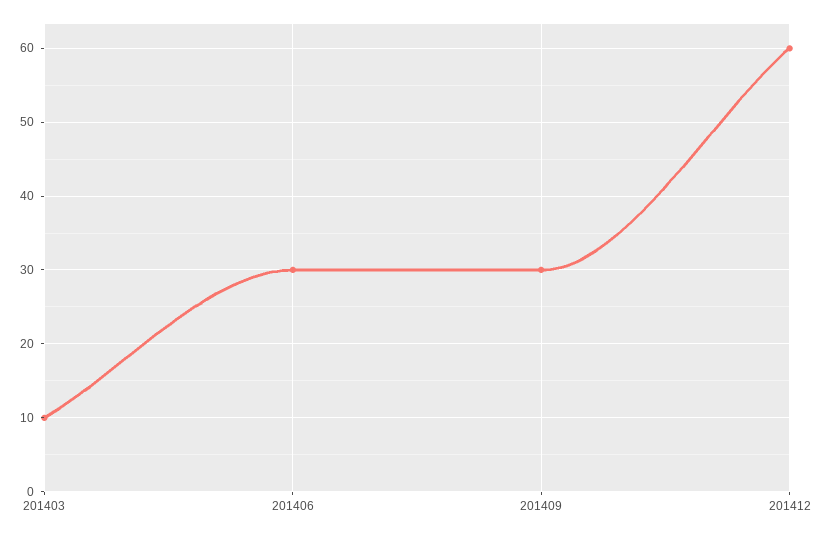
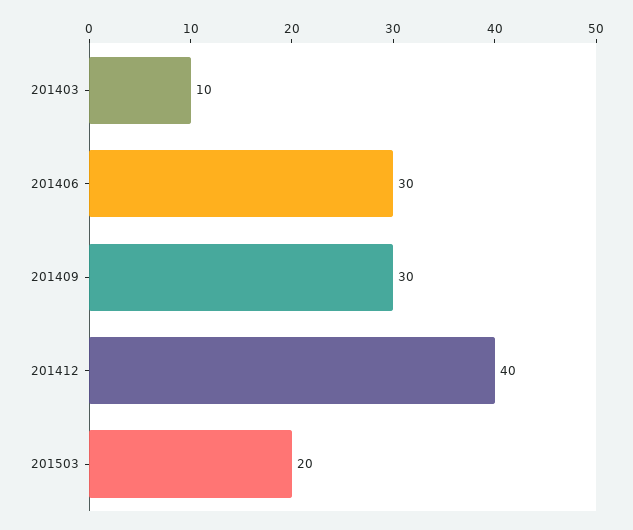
201412: 60 -> 40
201503: none -> 20

